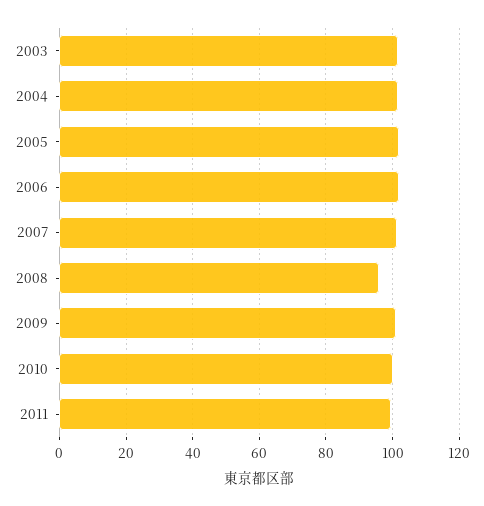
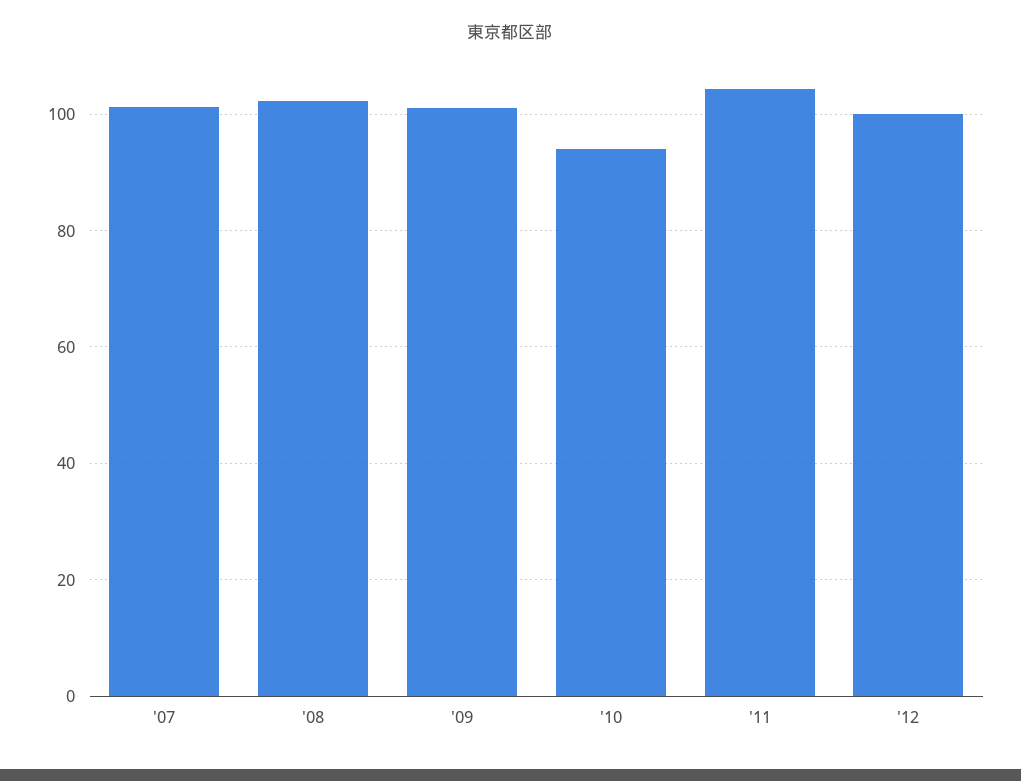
2003: 102 -> none
2004: 102 -> none
2005: 102 -> none
2006: 102 -> none
2008: 96 -> 102
2010: 100 -> 94
2011: 100 -> 104
'12: none -> 100

